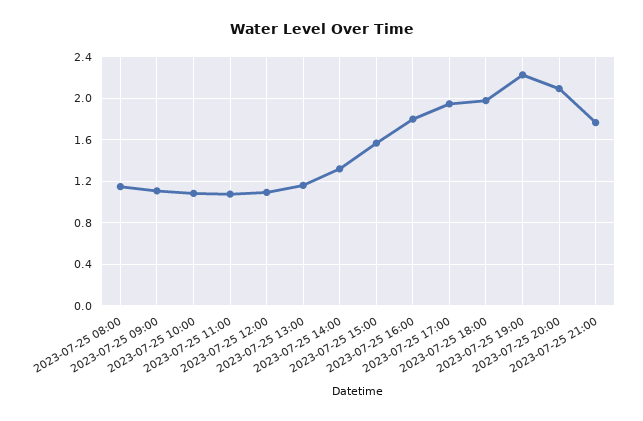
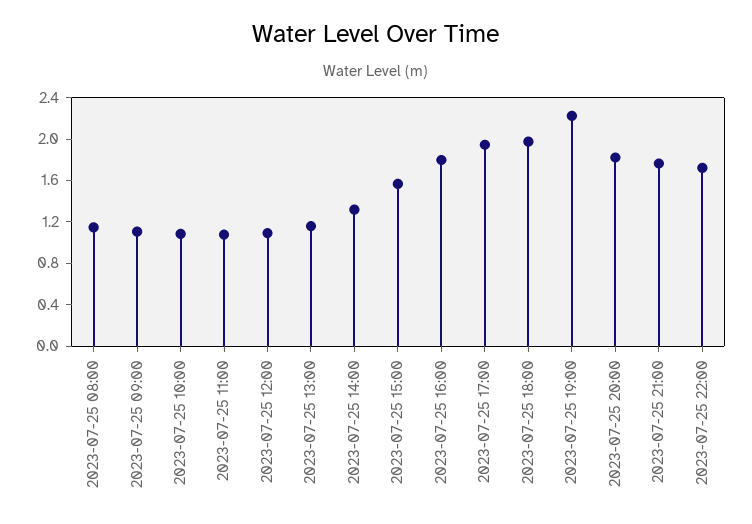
2023-07-25 20:00: 2.1 -> 1.8
2023-07-25 22:00: none -> 1.7

